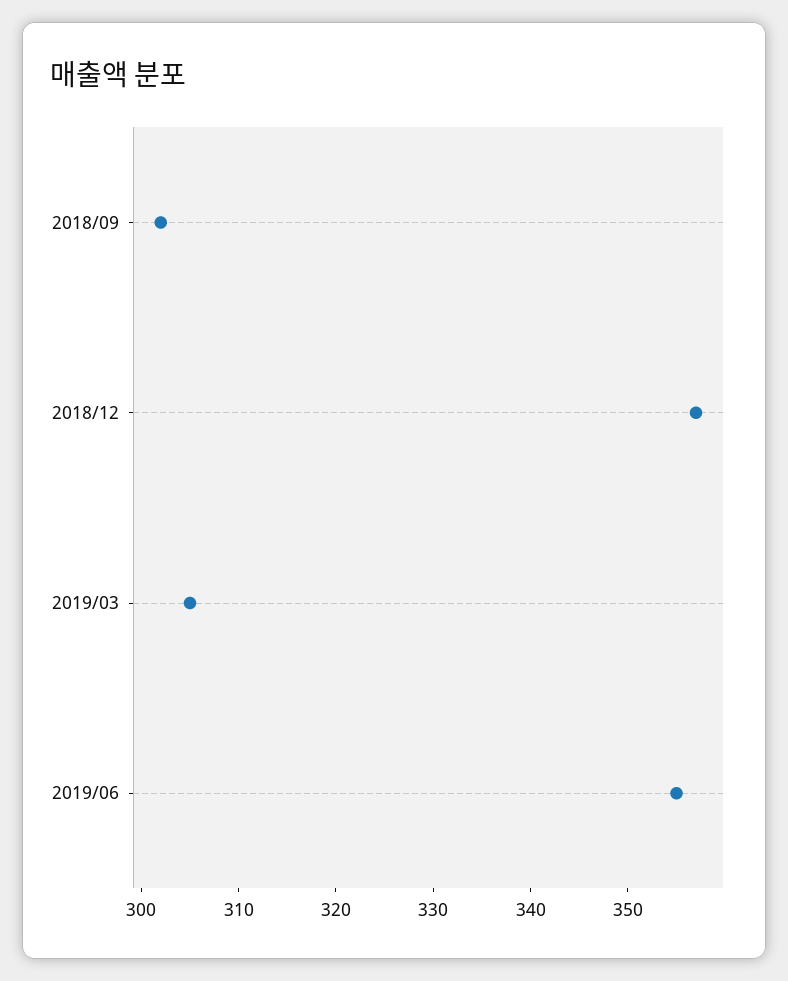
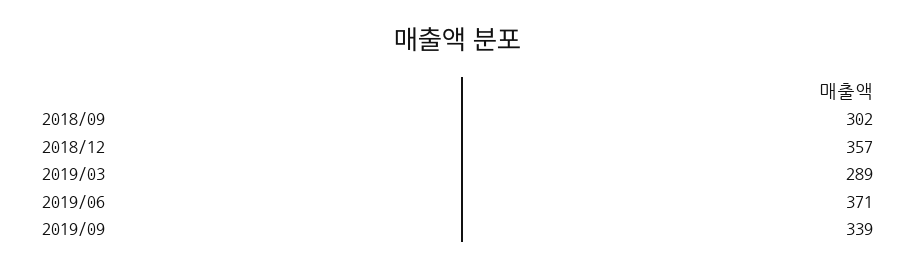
2019/03: 305 -> 289
2019/06: 355 -> 371
2019/09: none -> 339

